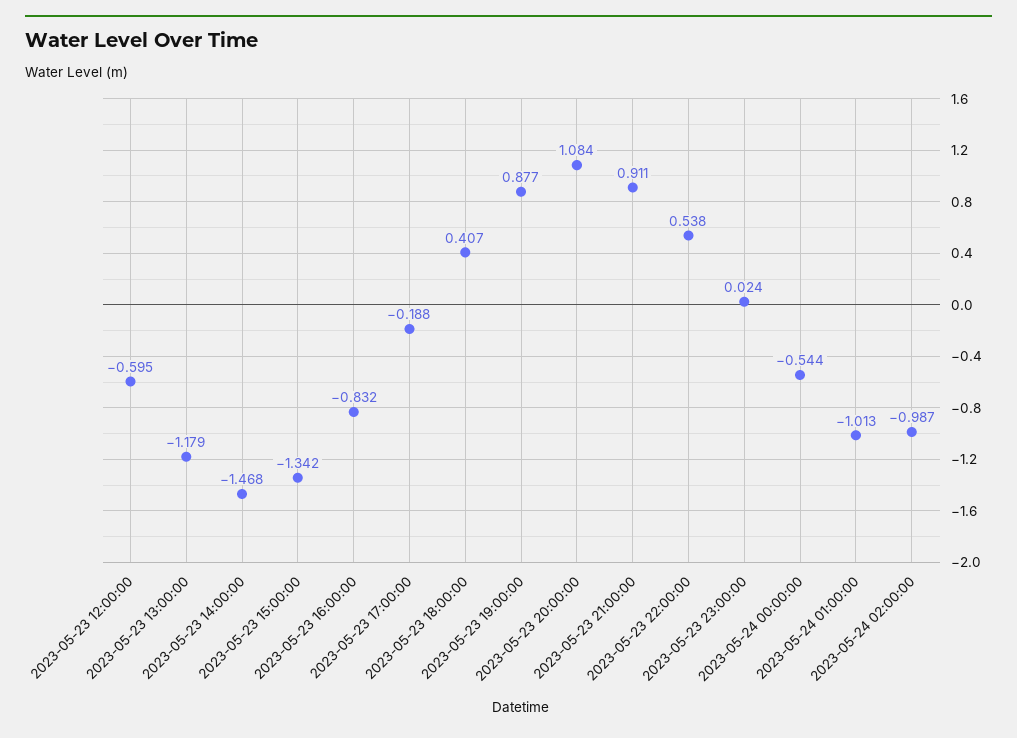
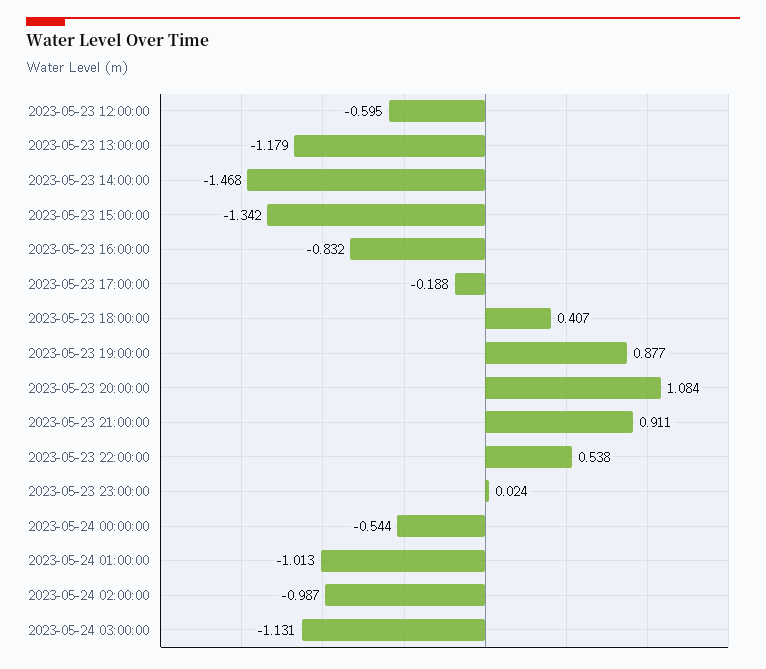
2023-05-24 03:00:00: none -> -1.131

